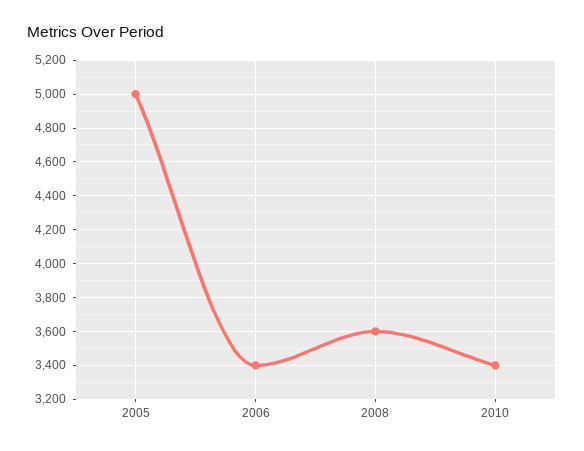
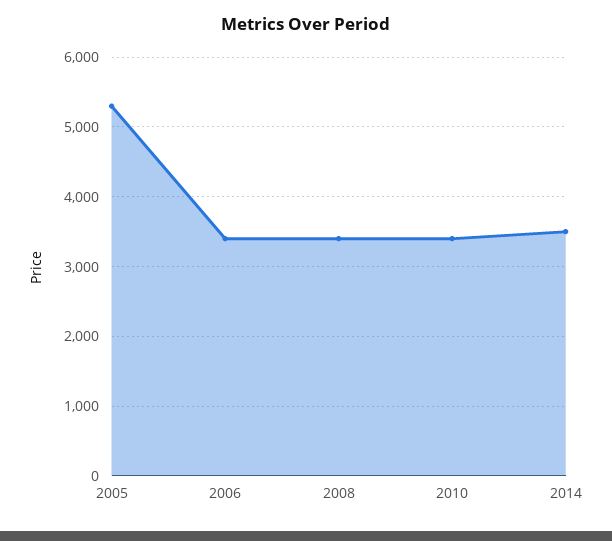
2005: 5000 -> 5300
2008: 3600 -> 3400
2014: none -> 3500

